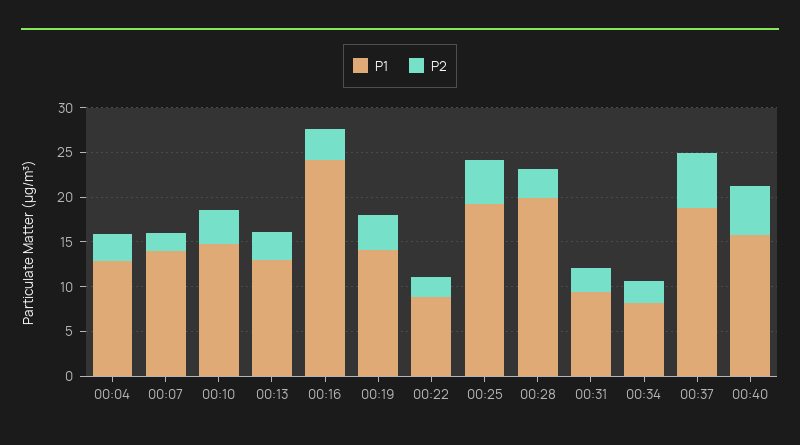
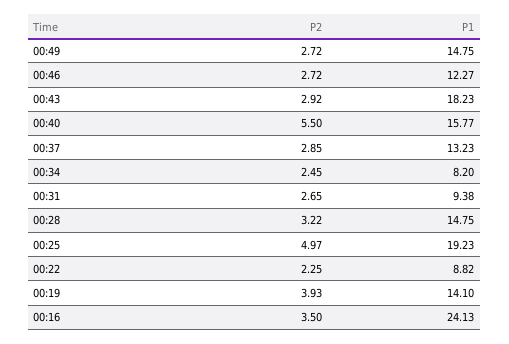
P1, 00:04: 13 -> none
P2, 00:04: 3 -> none
P1, 00:07: 14 -> none
P2, 00:07: 2 -> none
P1, 00:10: 15 -> none
P2, 00:10: 4 -> none
P1, 00:13: 13 -> none
P2, 00:13: 3 -> none
P1, 00:28: 20 -> 14.75
P1, 00:37: 19 -> 13.23
P2, 00:37: 6 -> 2.85
P2, 00:49: none -> 2.72
P1, 00:49: none -> 14.75
P2, 00:46: none -> 2.72
P1, 00:46: none -> 12.27
P2, 00:43: none -> 2.92
P1, 00:43: none -> 18.23

